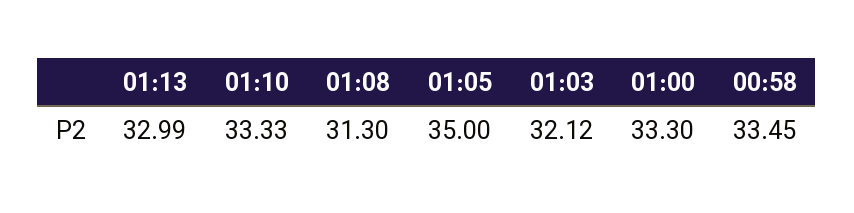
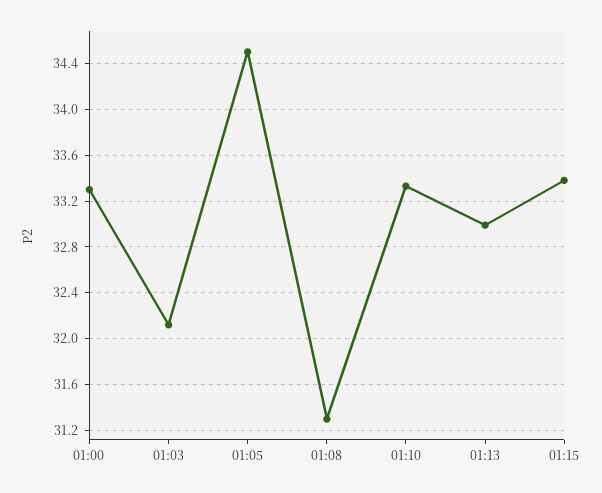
01:05: 35 -> 34.5
00:58: 33.45 -> none
01:15: none -> 33.4

